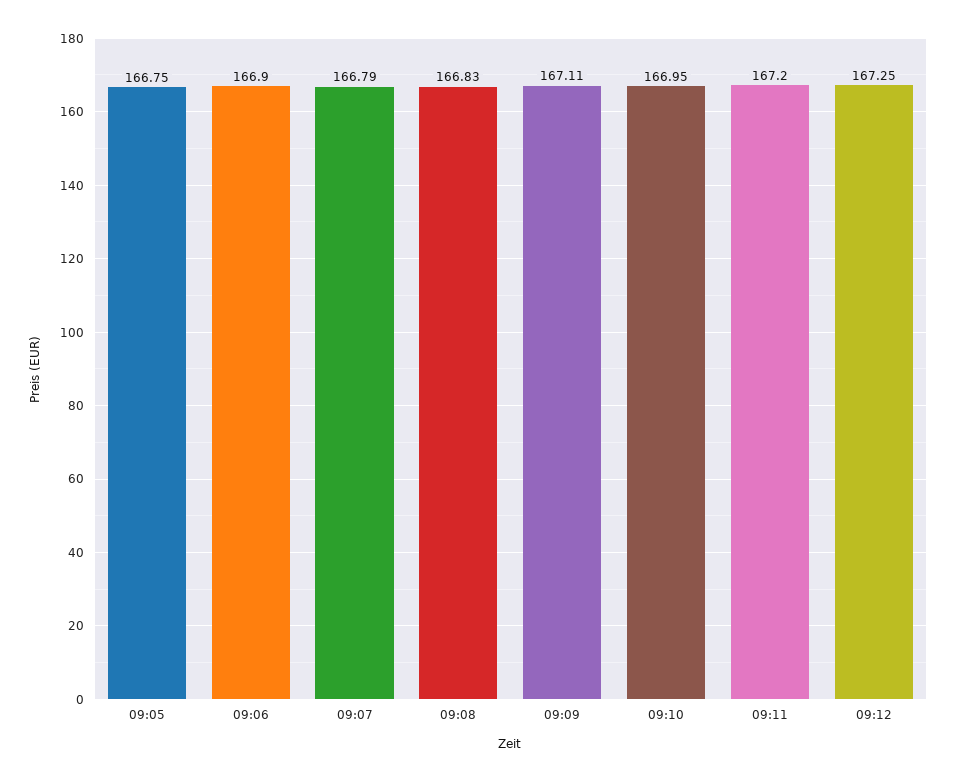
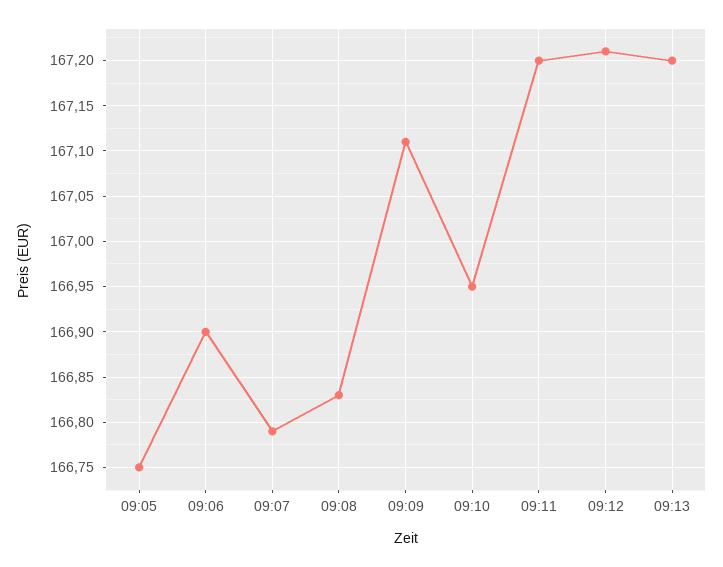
09:12: 167.25 -> 167.21
09:13: none -> 167.2

